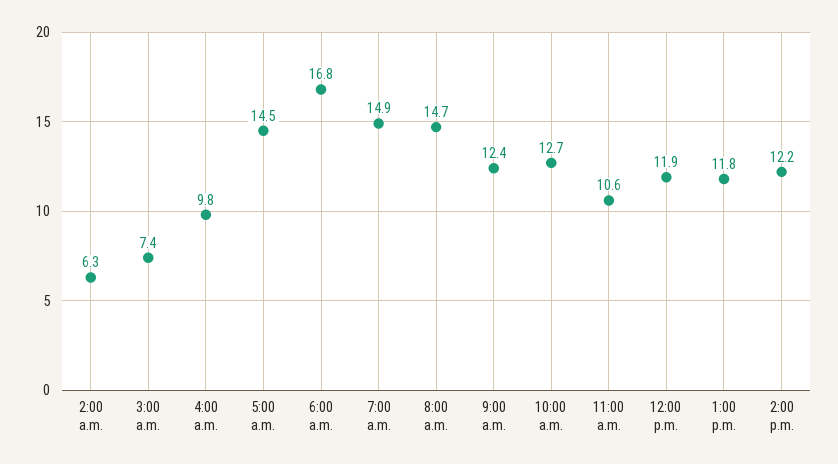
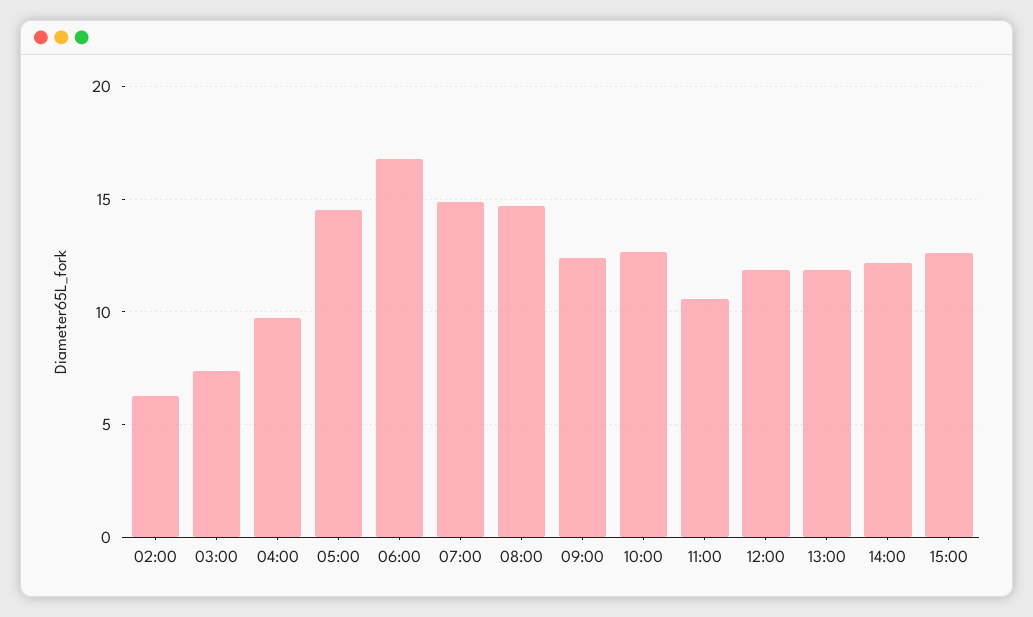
15:00: none -> 12.5

